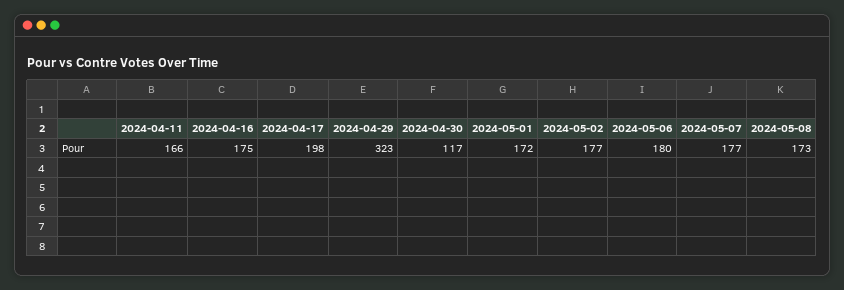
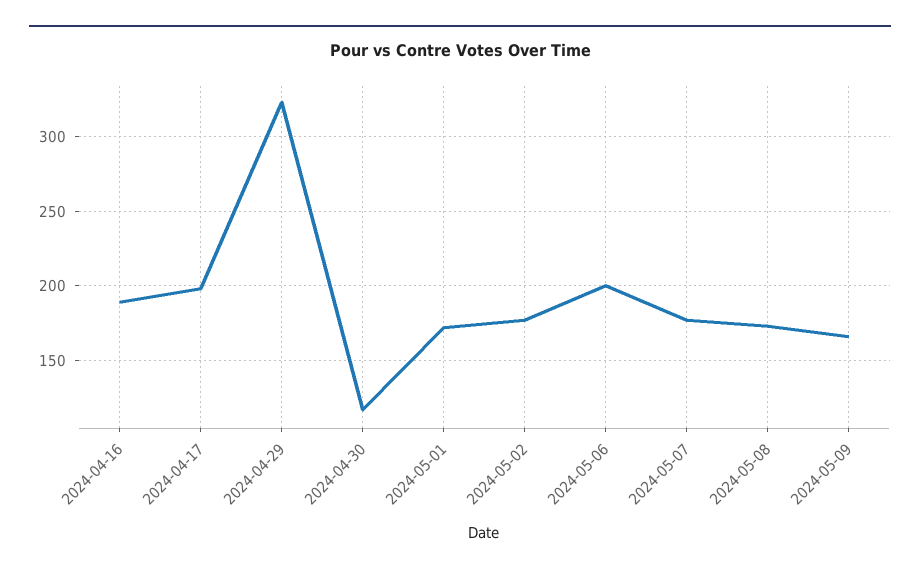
2024-04-11: 166 -> none
2024-04-16: 175 -> 190
2024-05-06: 180 -> 200
2024-05-09: none -> 165

